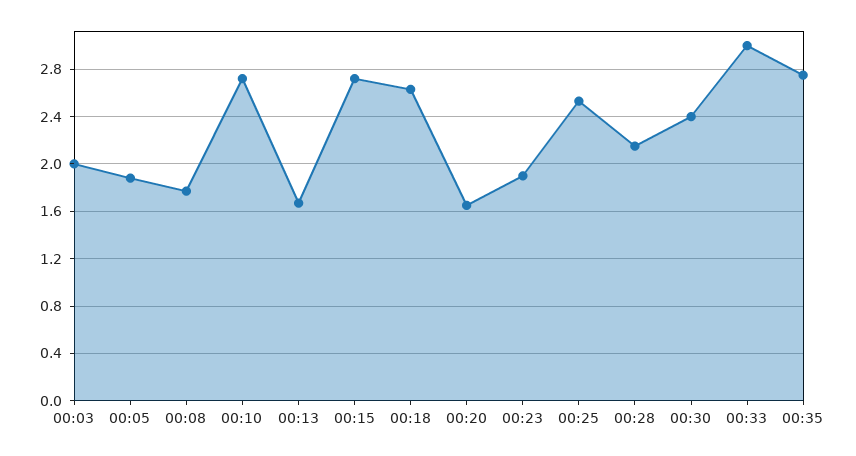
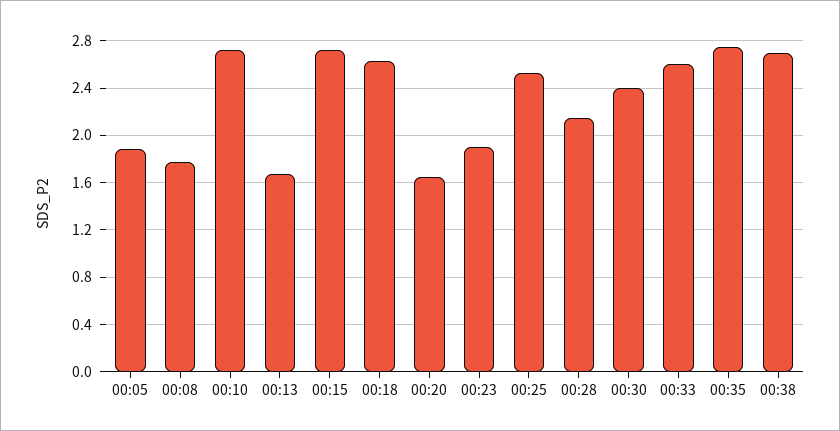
00:03: 2 -> none
00:33: 3 -> 2.6
00:38: none -> 2.7

